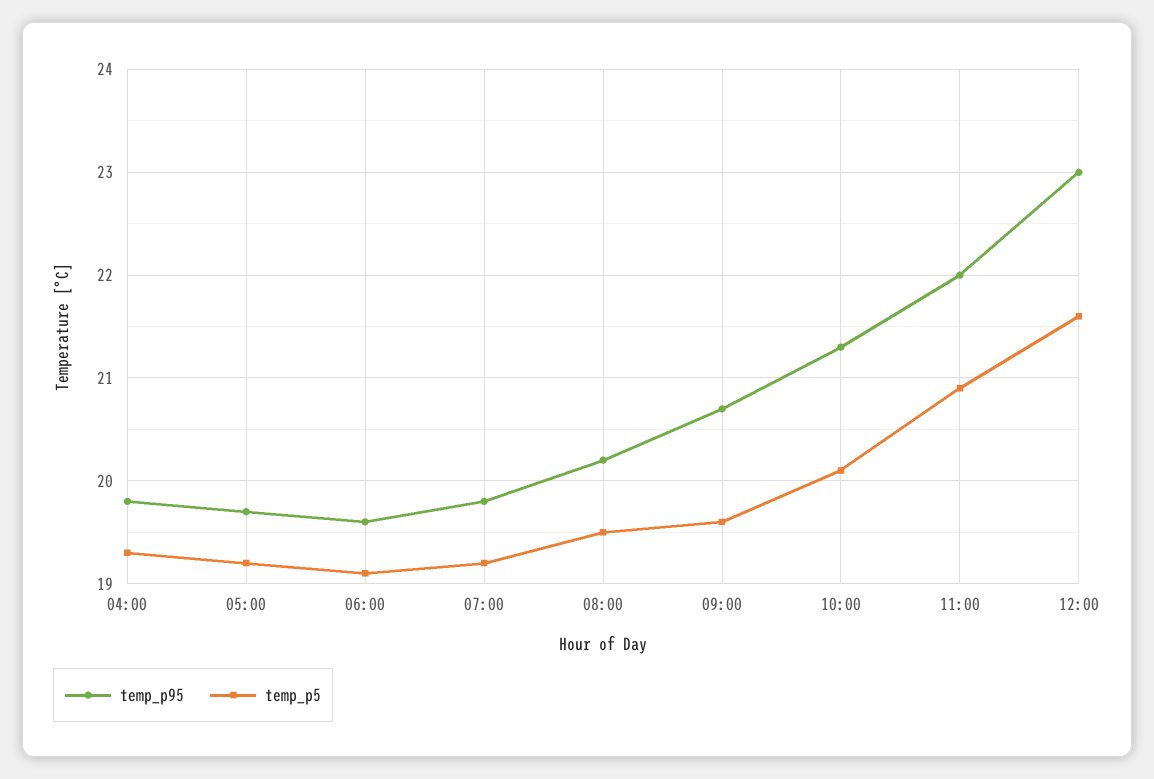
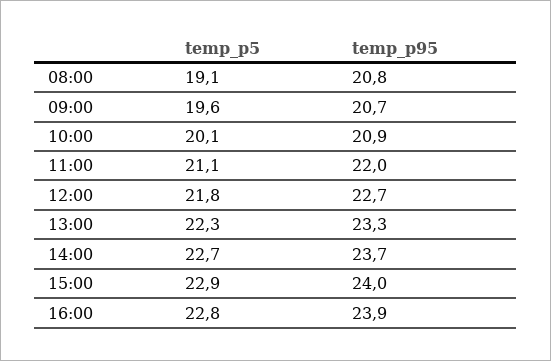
temp_p95, 04:00: 19.8 -> none
temp_p5, 04:00: 19.3 -> none
temp_p95, 05:00: 19.7 -> none
temp_p5, 05:00: 19.2 -> none
temp_p95, 06:00: 19.6 -> none
temp_p5, 06:00: 19.1 -> none
temp_p95, 07:00: 19.8 -> none
temp_p5, 07:00: 19.2 -> none
temp_p95, 08:00: 20.2 -> 20.8
temp_p5, 08:00: 19.5 -> 19.1
temp_p95, 10:00: 21.3 -> 20.9
temp_p5, 11:00: 20.9 -> 21.1
temp_p95, 12:00: 23 -> 22.7
temp_p5, 12:00: 21.6 -> 21.8
temp_p5, 13:00: none -> 22.3
temp_p95, 13:00: none -> 23.3
temp_p5, 14:00: none -> 22.7
temp_p95, 14:00: none -> 23.7
temp_p5, 15:00: none -> 22.9
temp_p95, 15:00: none -> 24
temp_p5, 16:00: none -> 22.8
temp_p95, 16:00: none -> 23.9

